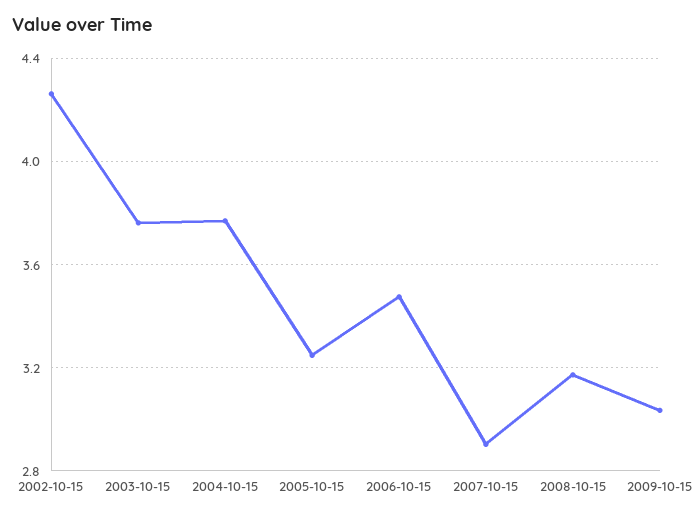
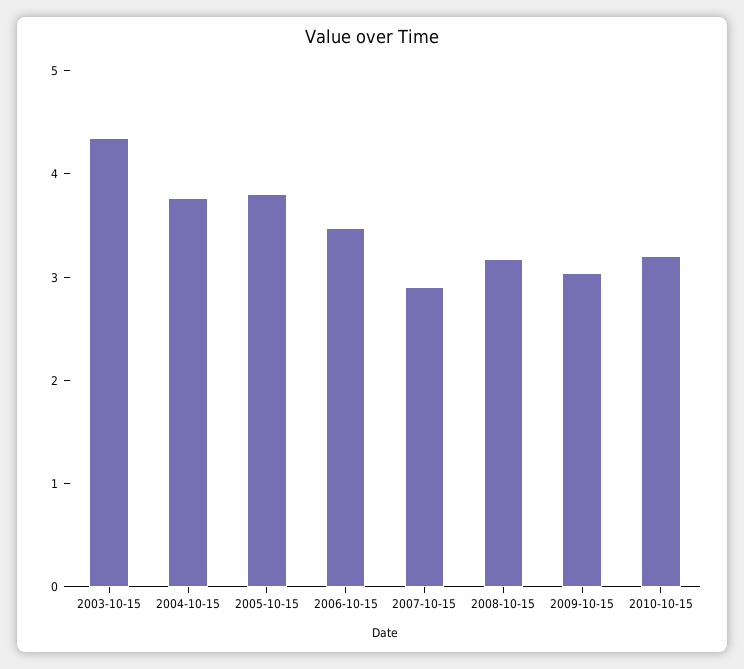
2002-10-15: 4.25 -> none
2003-10-15: 3.75 -> 4.4
2005-10-15: 3.25 -> 3.8
2010-10-15: none -> 3.2

